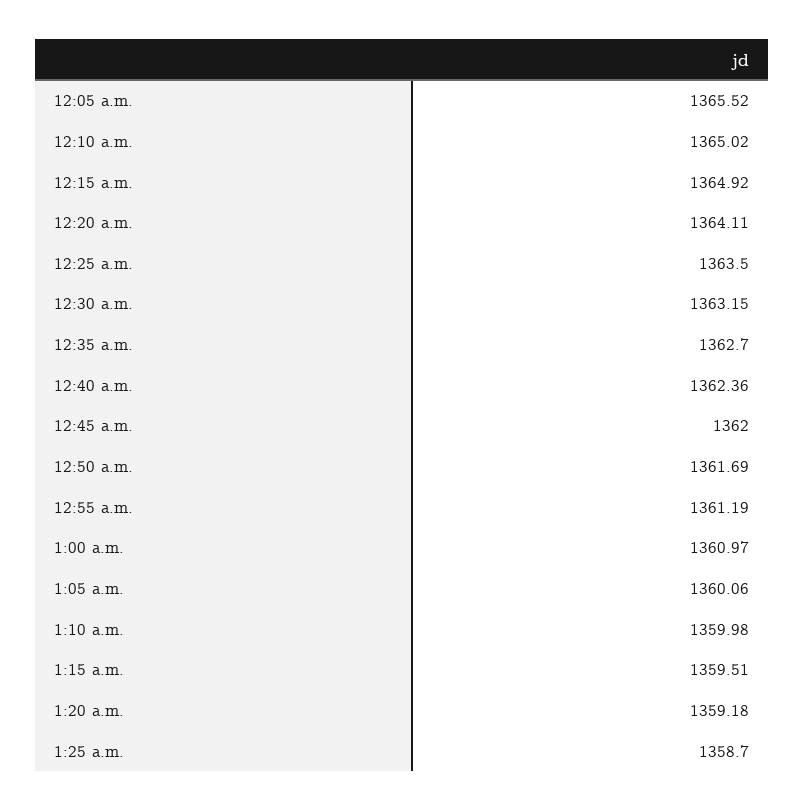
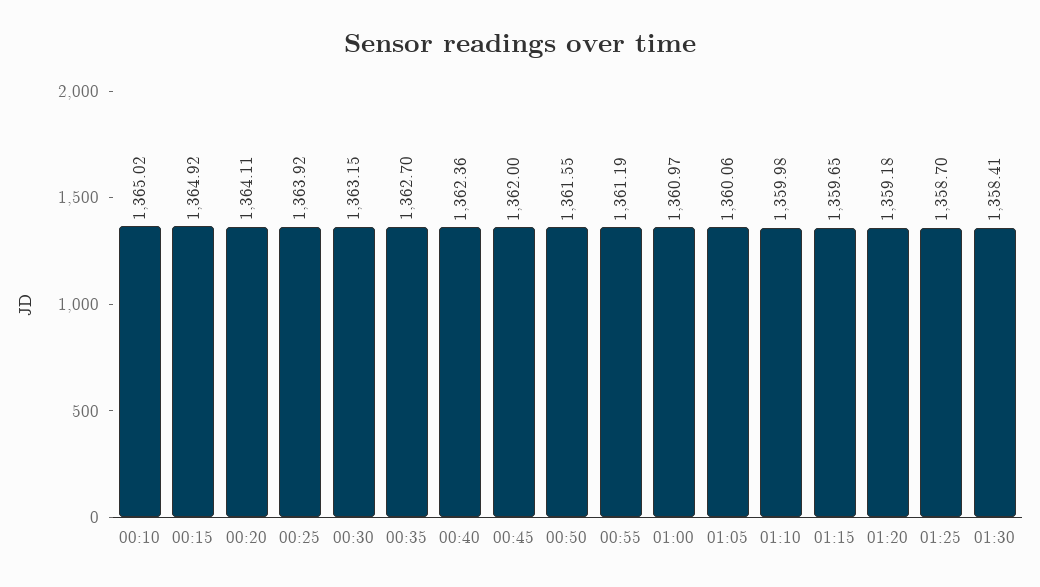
12:05 a.m.: 1365.52 -> none
12:25 a.m.: 1363.5 -> 1363.92
12:50 a.m.: 1361.69 -> 1361.55
1:15 a.m.: 1359.51 -> 1359.65
01:30: none -> 1358.41

